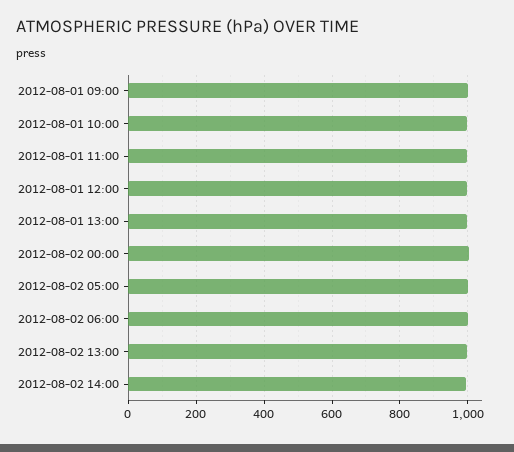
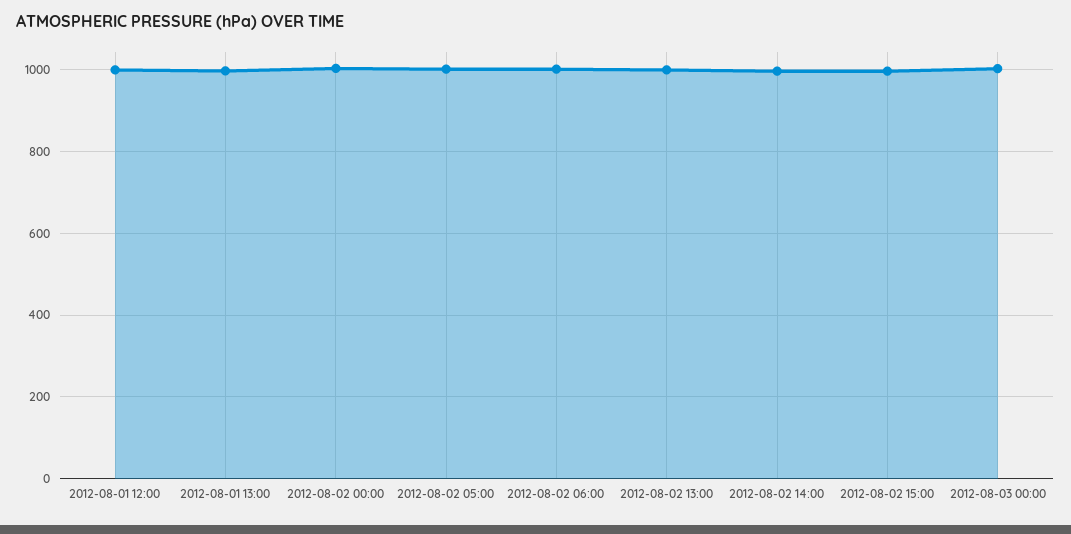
2012-08-01 09:00: 1000 -> none
2012-08-01 10:00: 1000 -> none
2012-08-01 11:00: 1000 -> none
2012-08-02 15:00: none -> 1000
2012-08-03 00:00: none -> 1000

